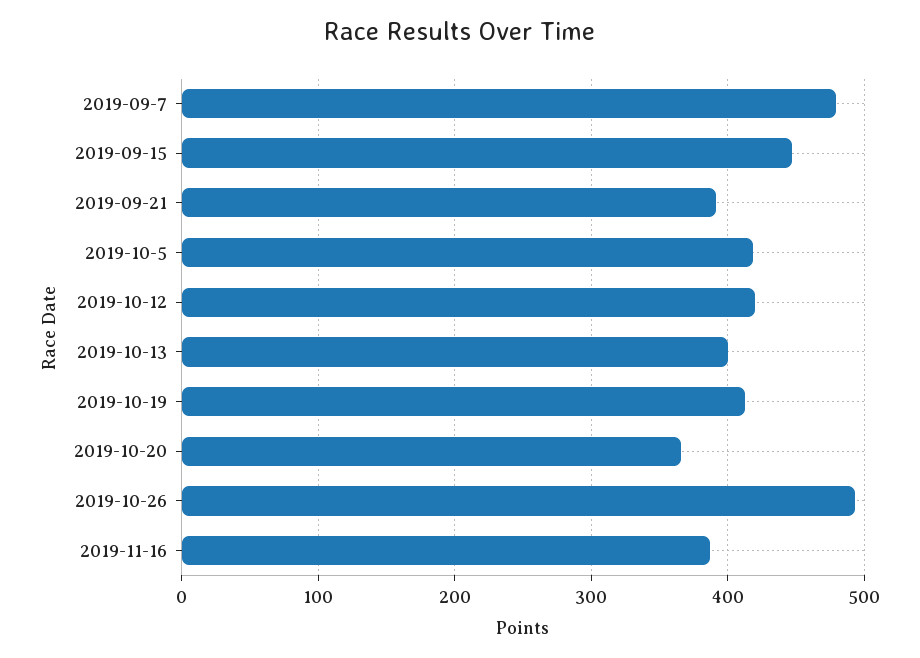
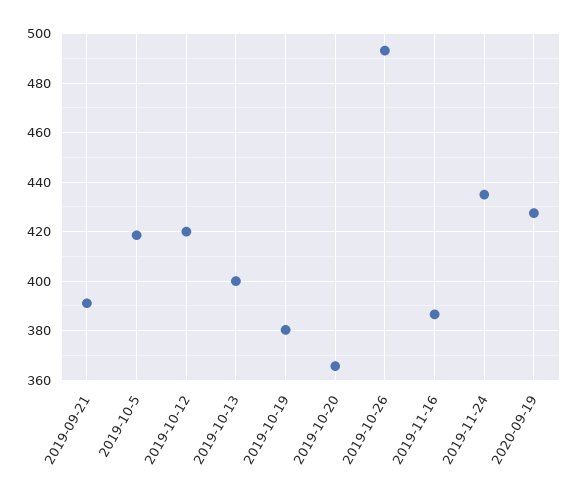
2019-09-7: 480 -> none
2019-09-15: 450 -> none
2019-10-19: 410 -> 380
2019-11-24: none -> 435
2020-09-19: none -> 427.5

